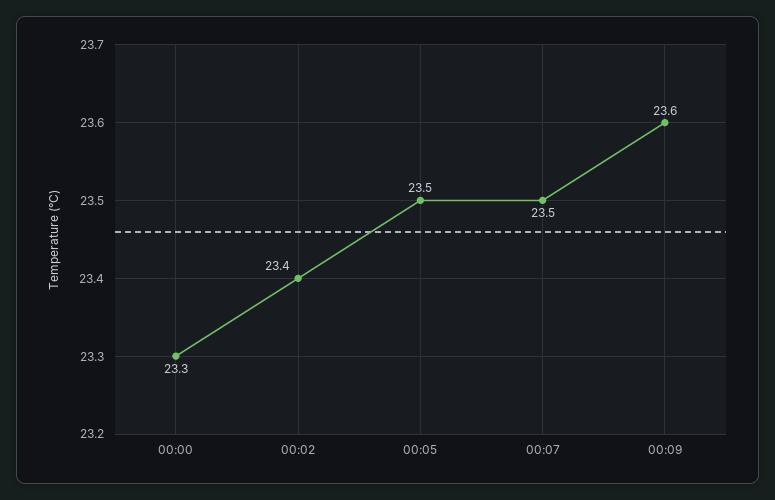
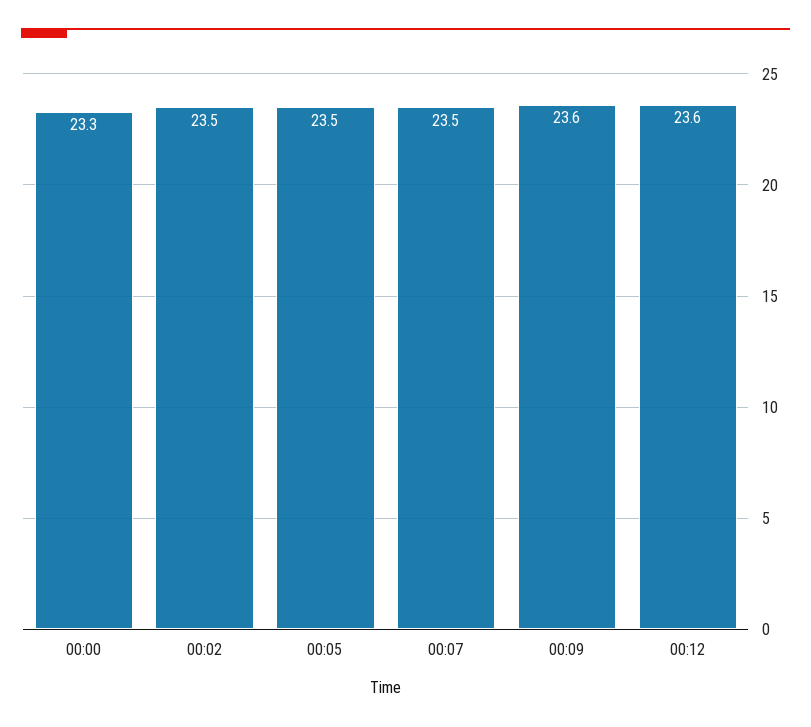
00:02: 23.4 -> 23.5
00:12: none -> 23.6

